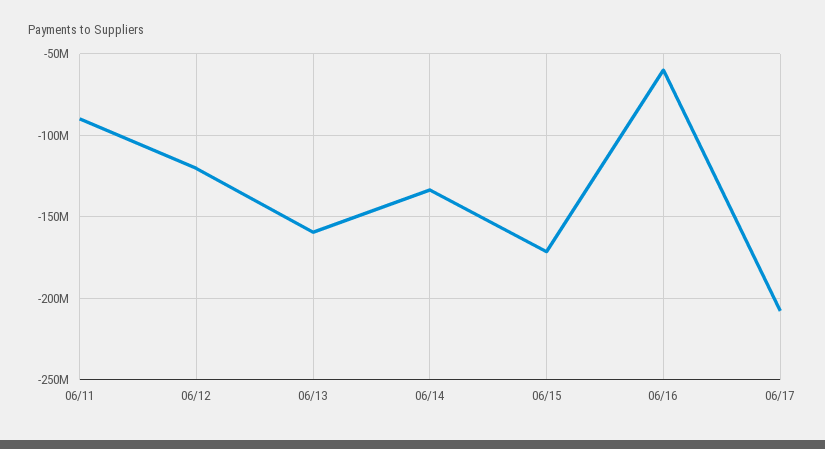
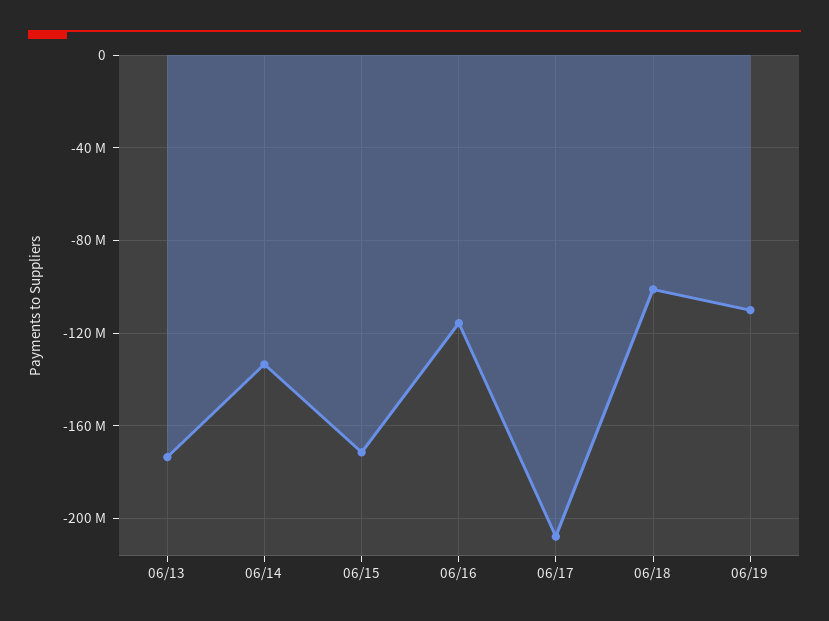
06/11: -90000000 -> none
06/12: -120000000 -> none
06/13: -160000000 -> -175000000
06/16: -60000000 -> -115000000
06/18: none -> -100000000
06/19: none -> -110000000

